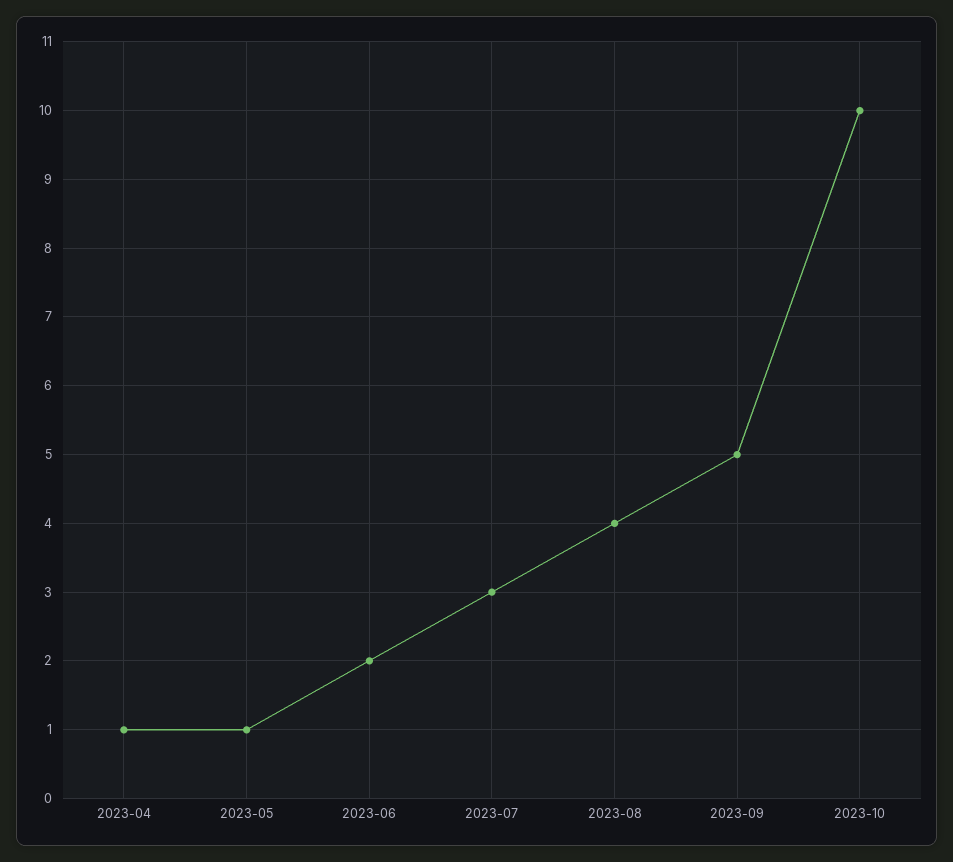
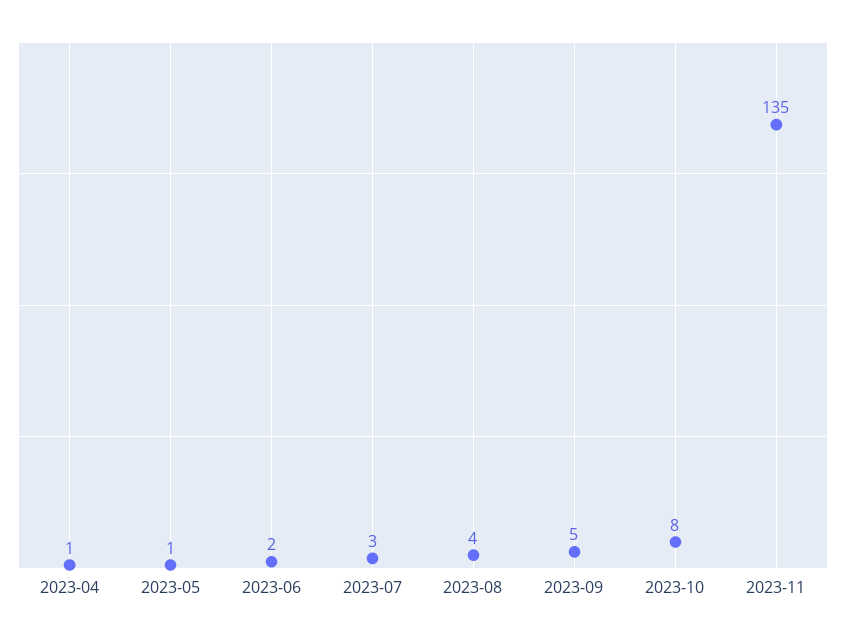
2023-10: 10 -> 8
2023-11: none -> 135

